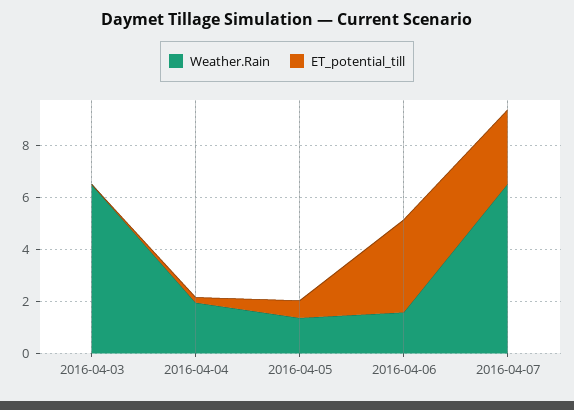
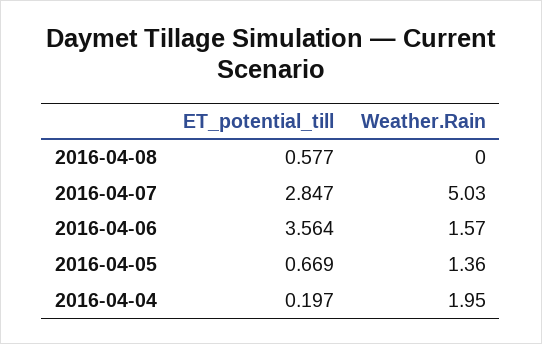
Weather.Rain, 2016-04-03: 6.5 -> none
ET_potential_till, 2016-04-03: 0 -> none
Weather.Rain, 2016-04-07: 6.5 -> 5.03
ET_potential_till, 2016-04-08: none -> 0.577
Weather.Rain, 2016-04-08: none -> 0

